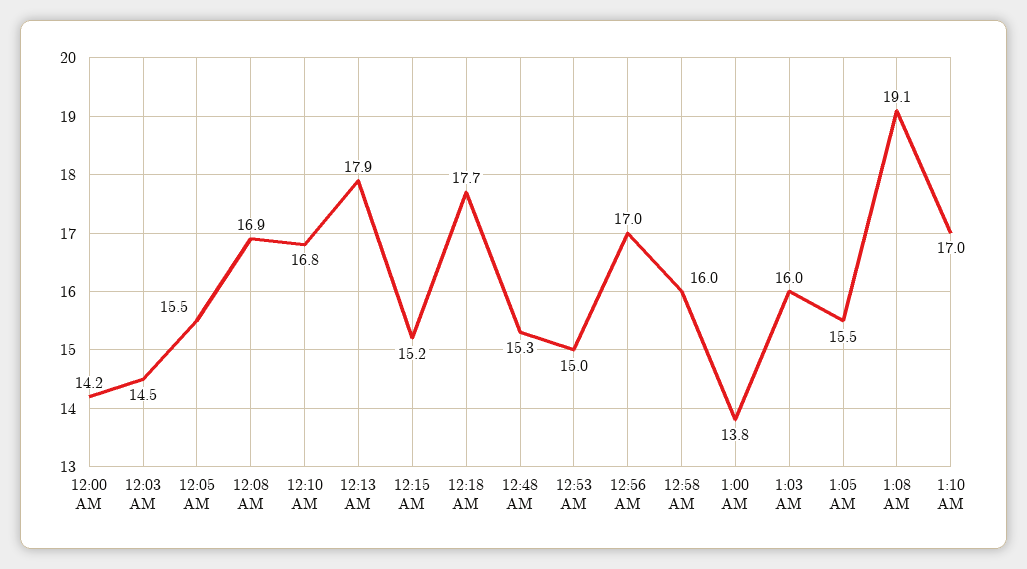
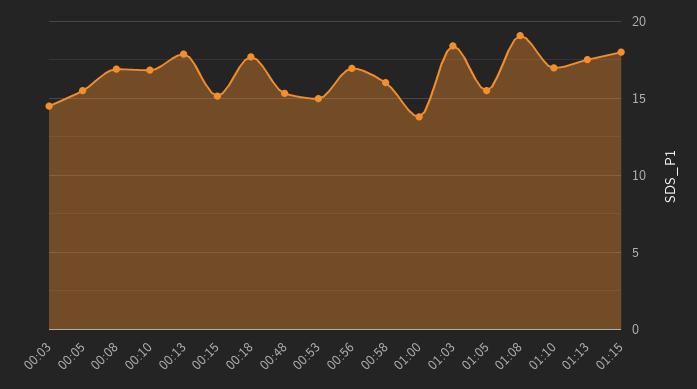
12:00 AM: 14.2 -> none
1:03 AM: 16 -> 18.5
01:13: none -> 17.5
01:15: none -> 18

